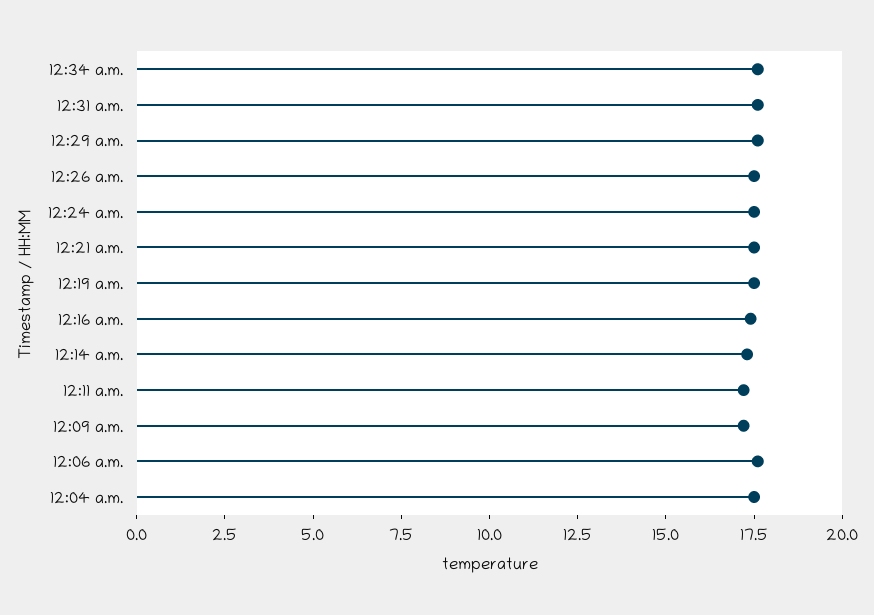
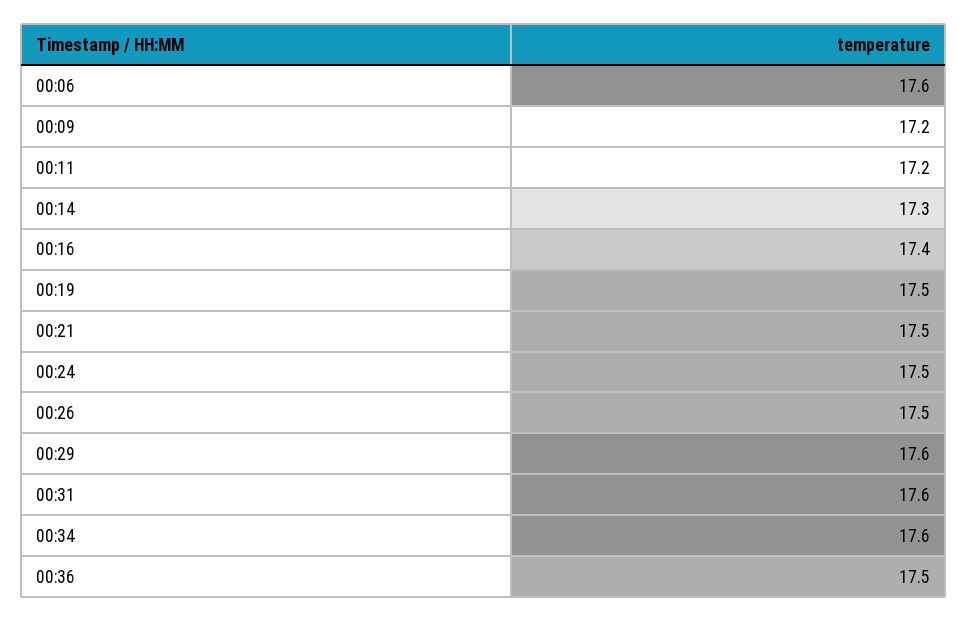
12:04 a.m.: 17.5 -> none
00:36: none -> 17.5

